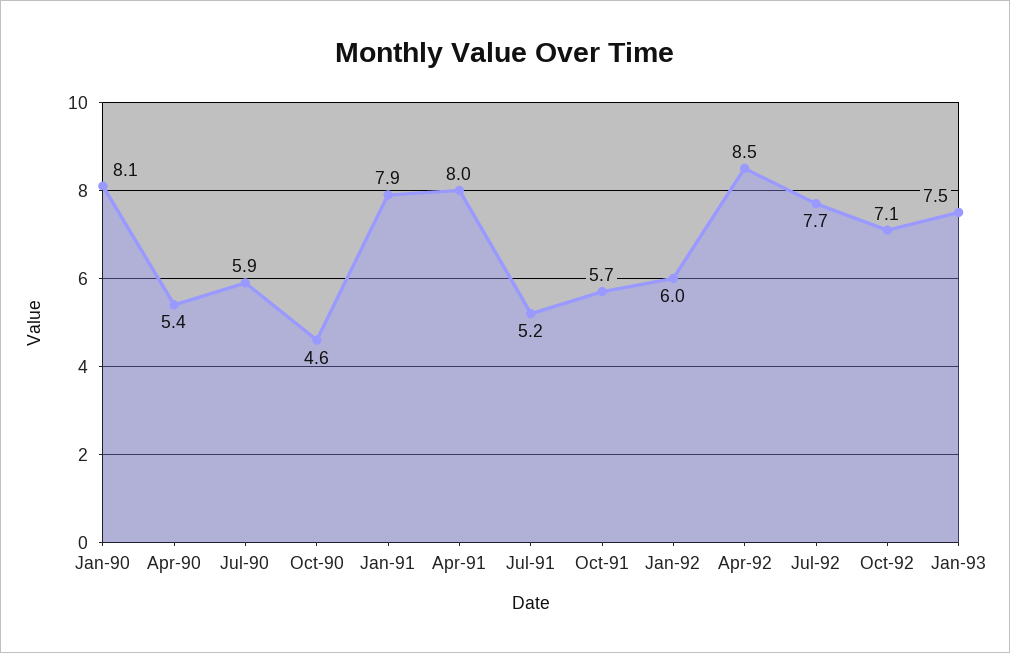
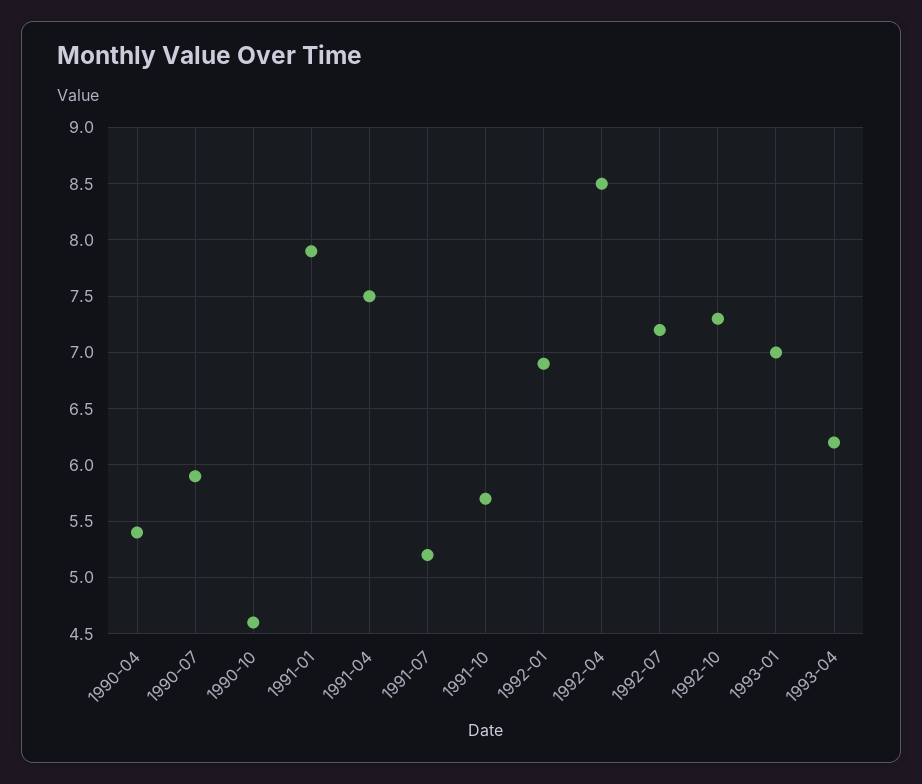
Jan-90: 8.1 -> none
Apr-91: 8 -> 7.5
Jan-92: 6 -> 6.9
Jul-92: 7.7 -> 7.2
Oct-92: 7.1 -> 7.3
Jan-93: 7.5 -> 7
1993-04: none -> 6.2

